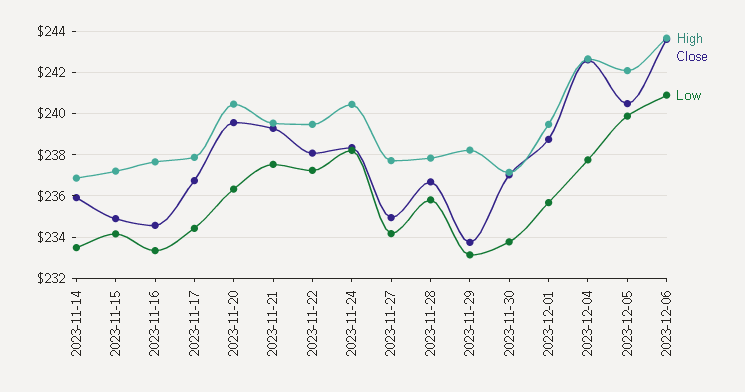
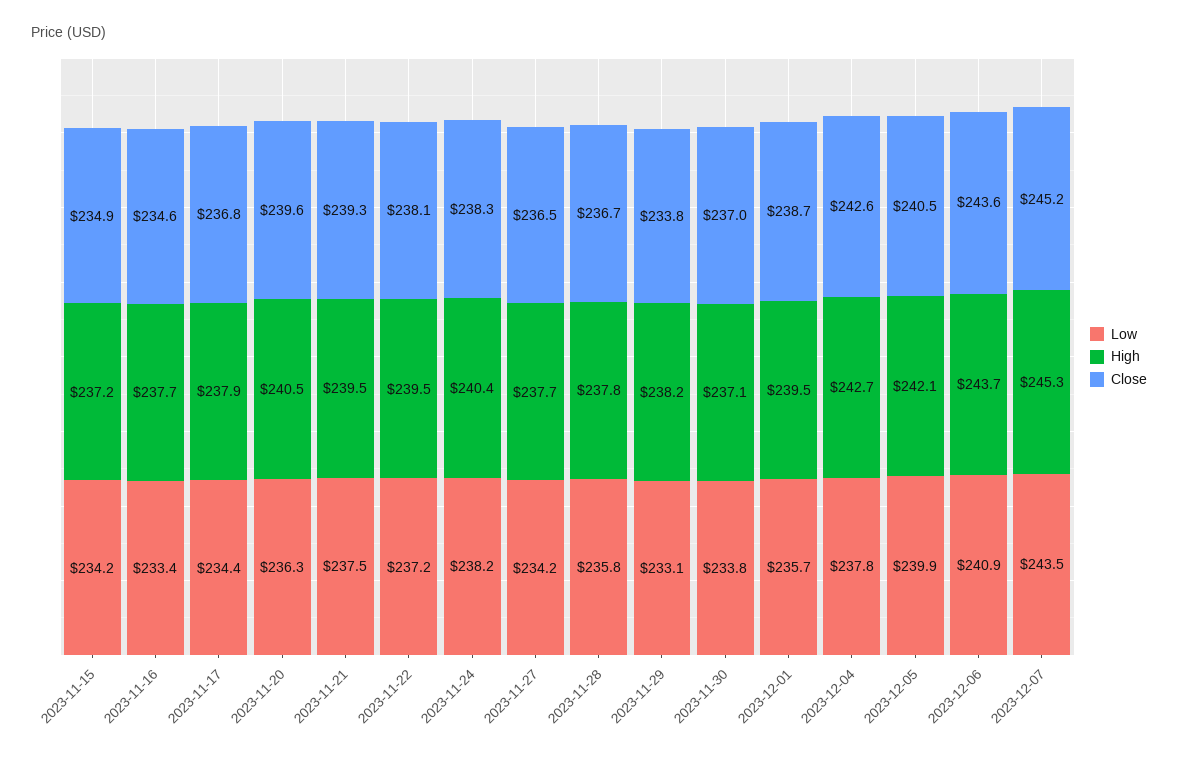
High, 2023-11-14: 237 -> none
Close, 2023-11-14: 236 -> none
Low, 2023-11-14: 233.5 -> none
Close, 2023-11-27: 235 -> 236.5
Low, 2023-12-07: none -> 243.5
High, 2023-12-07: none -> 245.3
Close, 2023-12-07: none -> 245.2

